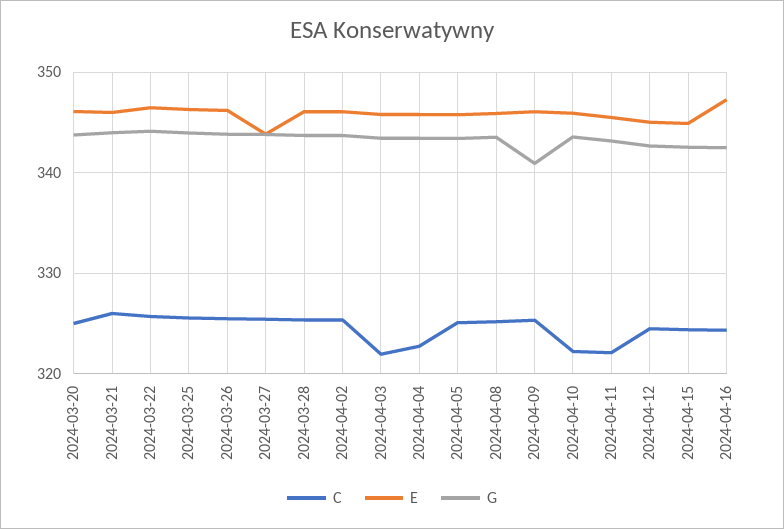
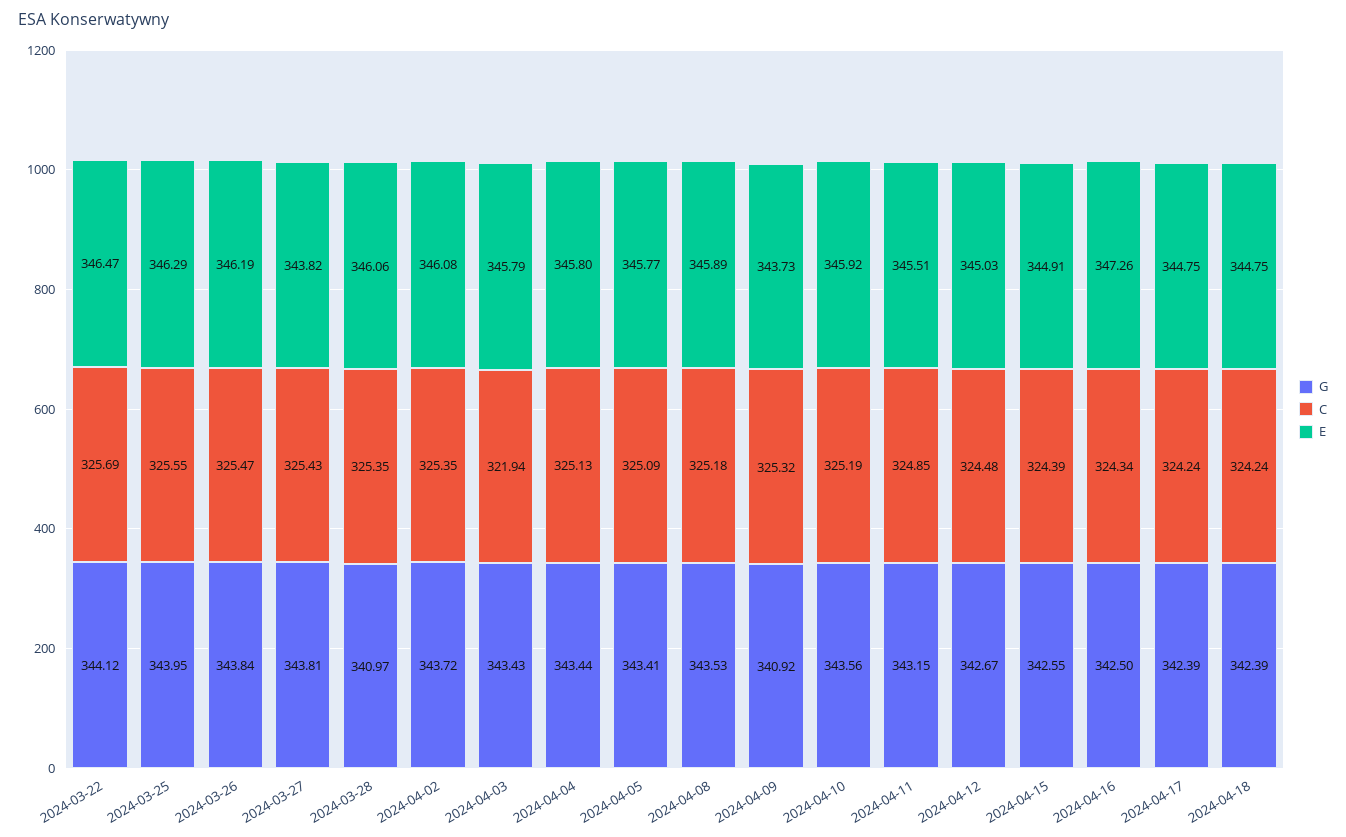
C, 2024-03-20: 325 -> none
E, 2024-03-20: 346 -> none
G, 2024-03-20: 344 -> none
C, 2024-03-21: 326 -> none
E, 2024-03-21: 346 -> none
G, 2024-03-21: 344 -> none
G, 2024-03-28: 344 -> 340.97
C, 2024-04-04: 323 -> 325.13
E, 2024-04-09: 346 -> 343.73
C, 2024-04-10: 322 -> 325.19
C, 2024-04-11: 322 -> 324.85
G, 2024-04-17: none -> 342.39
C, 2024-04-17: none -> 324.24
E, 2024-04-17: none -> 344.75
G, 2024-04-18: none -> 342.39
C, 2024-04-18: none -> 324.24
E, 2024-04-18: none -> 344.75

